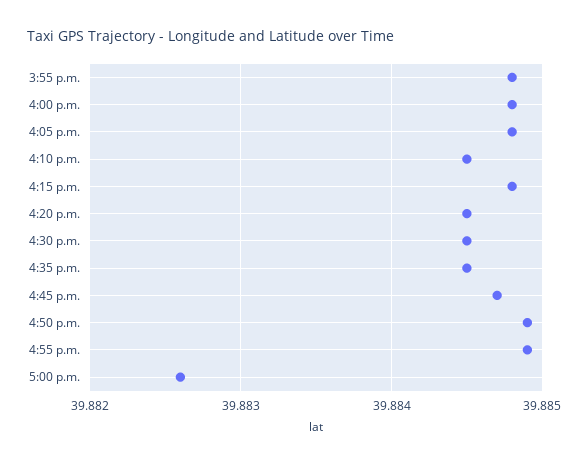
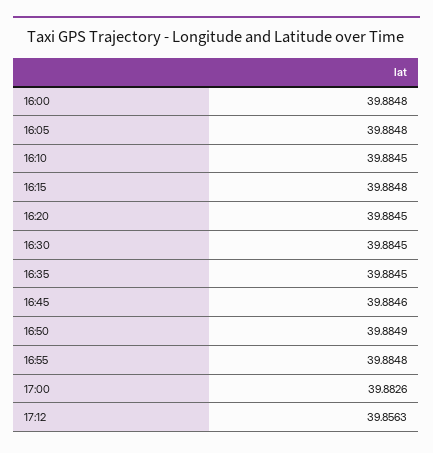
3:55 p.m.: 39.8848 -> none
4:45 p.m.: 39.8847 -> 39.8846
4:55 p.m.: 39.8849 -> 39.8848
17:12: none -> 39.8563

